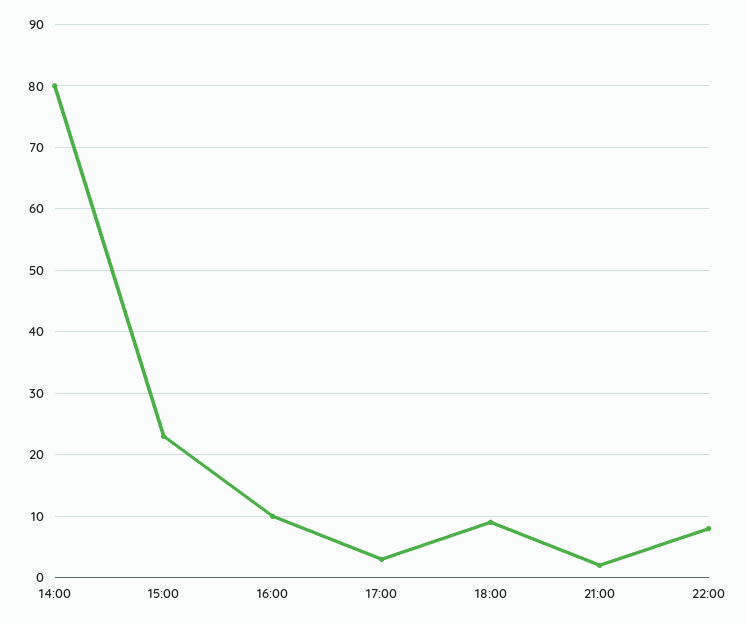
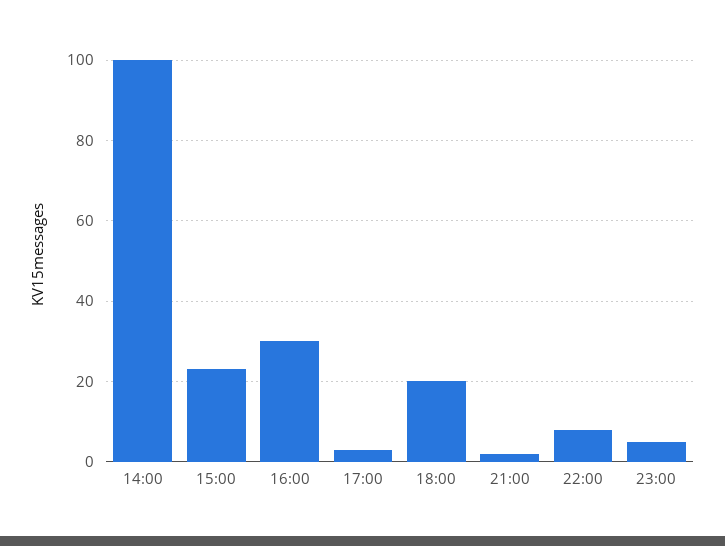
14:00: 80 -> 100
16:00: 10 -> 30
18:00: 9 -> 20
23:00: none -> 5

